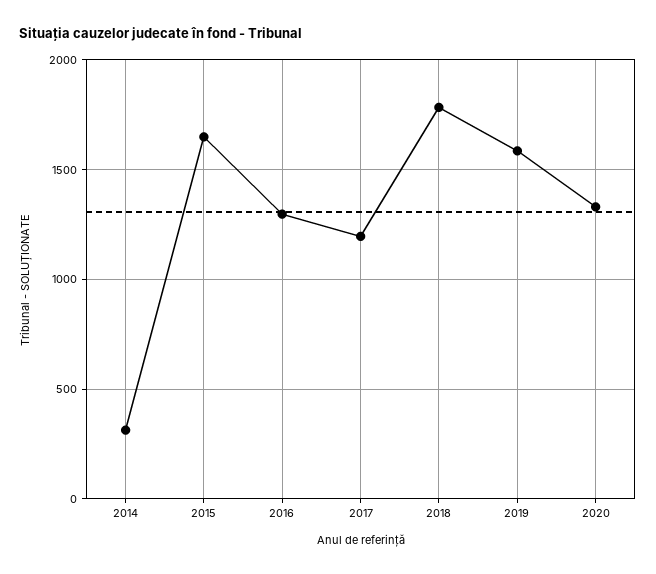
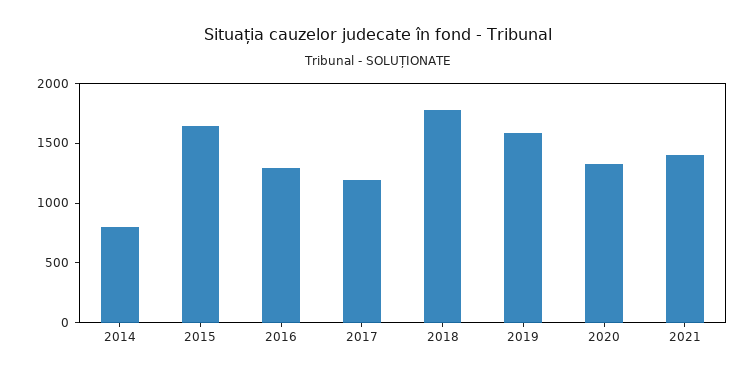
2014: 300 -> 800
2021: none -> 1400

